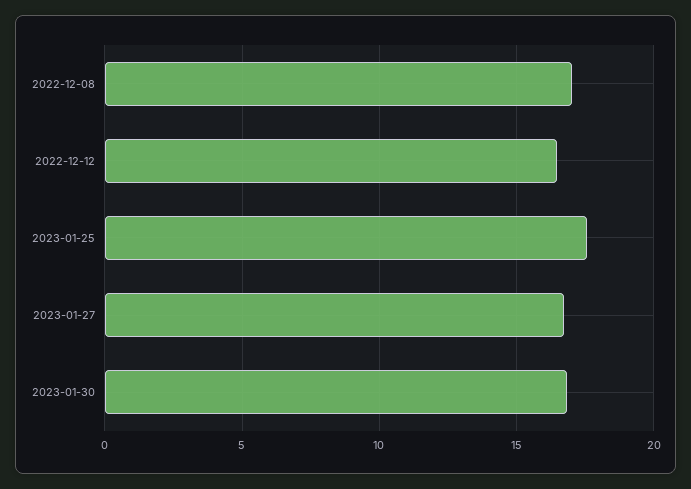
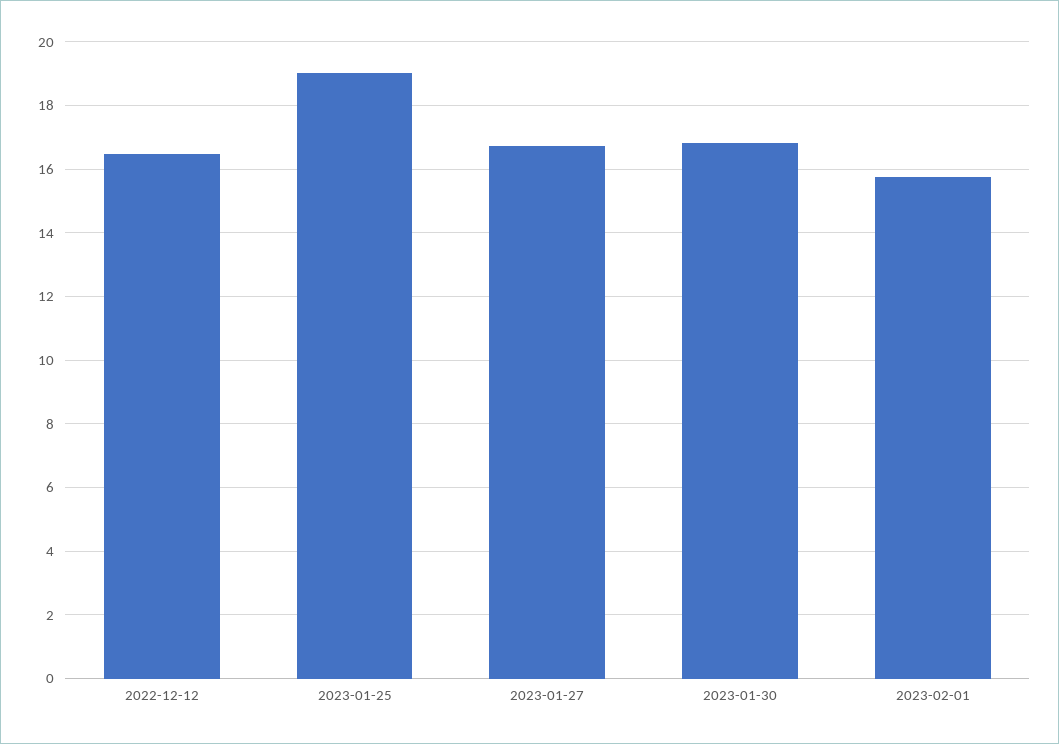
2022-12-08: 17 -> none
2023-01-25: 17.5 -> 19
2023-02-01: none -> 15.8

